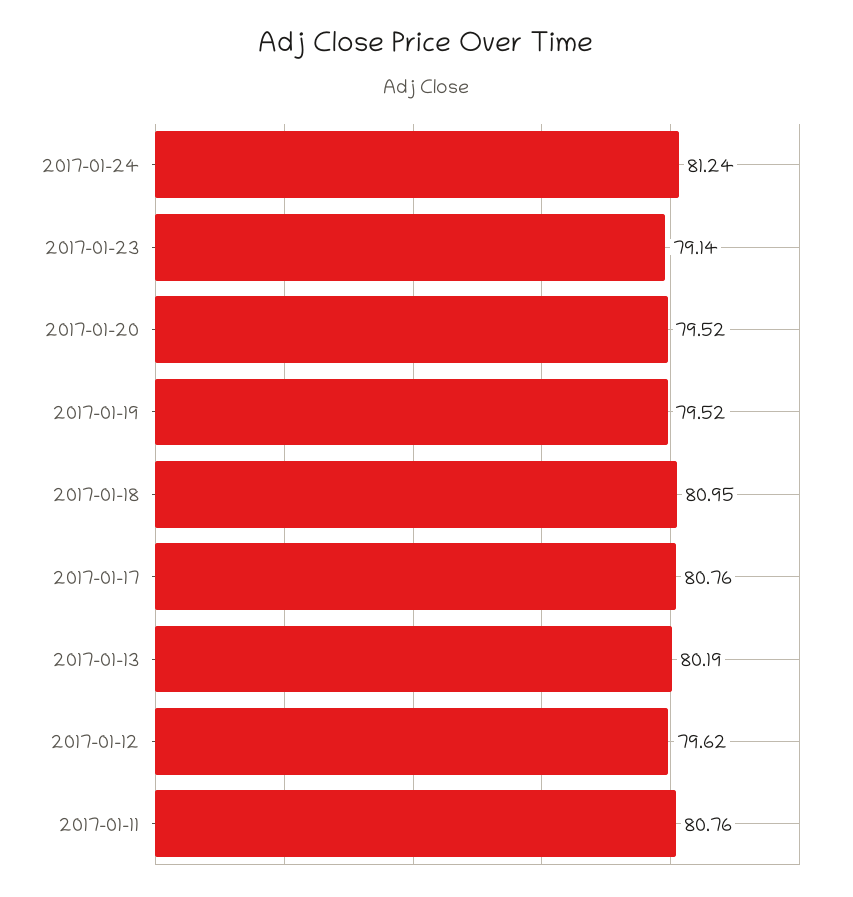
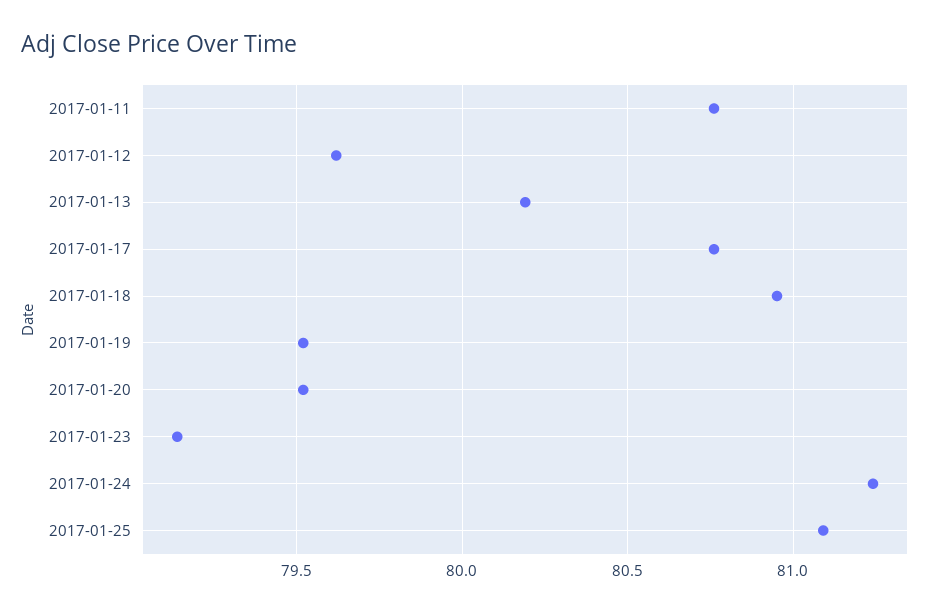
2017-01-25: none -> 81.1

